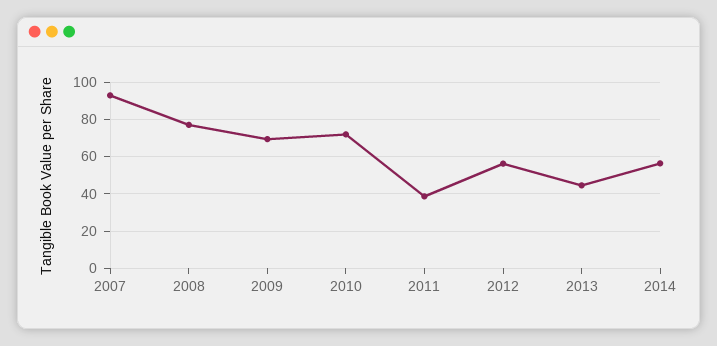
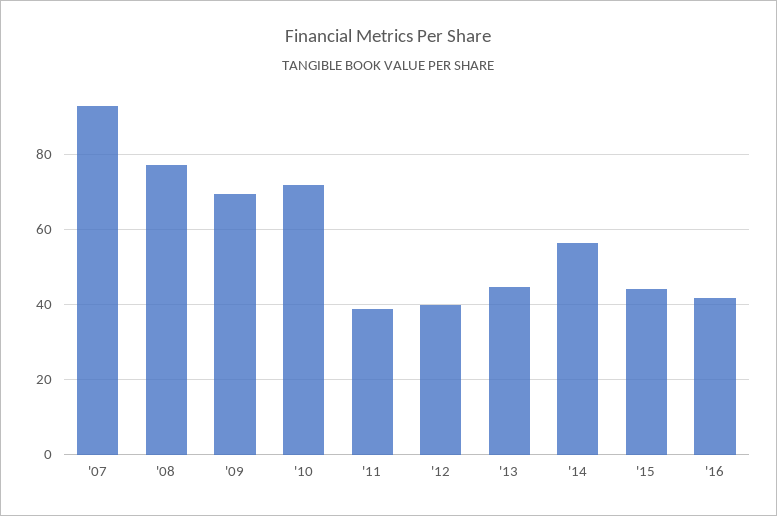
2012: 55 -> 40
'15: none -> 44
'16: none -> 42

